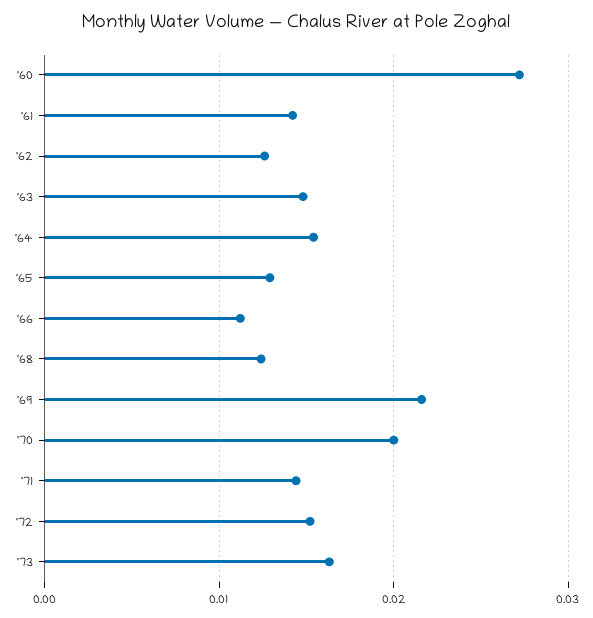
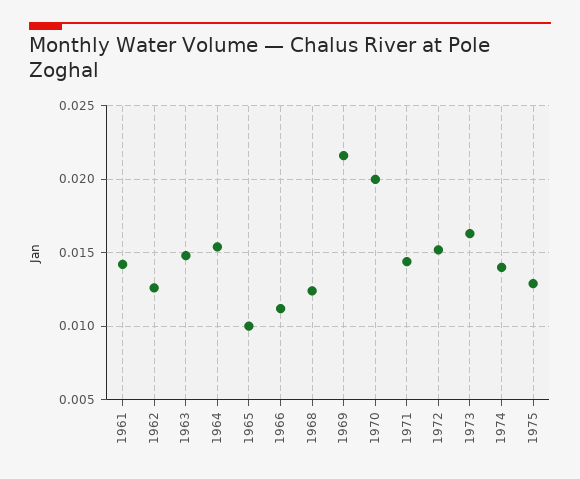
'60: 0.027 -> none
'65: 0.013 -> 0.01
1974: none -> 0.014
1975: none -> 0.013

